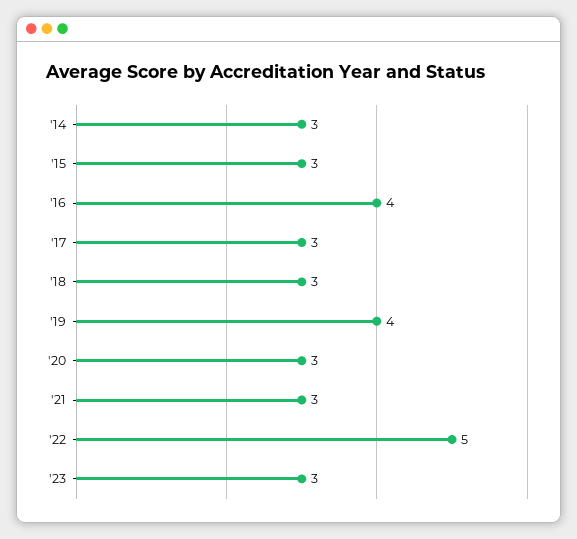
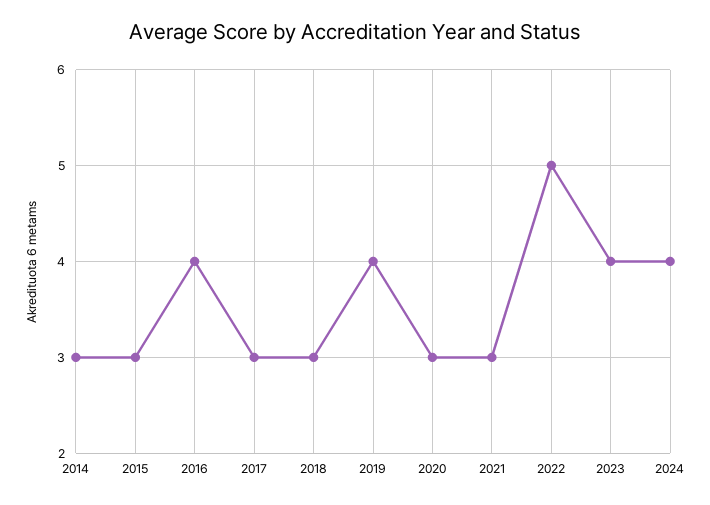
'23: 3 -> 4
2024: none -> 4

